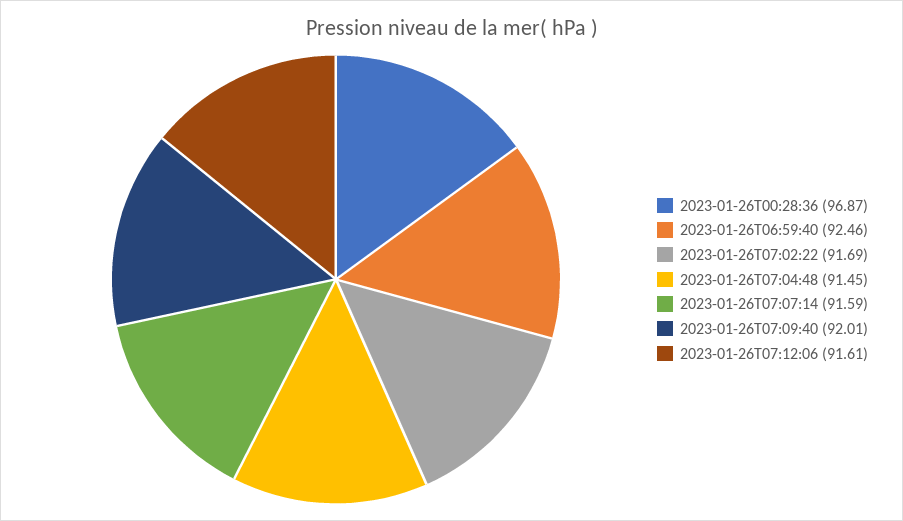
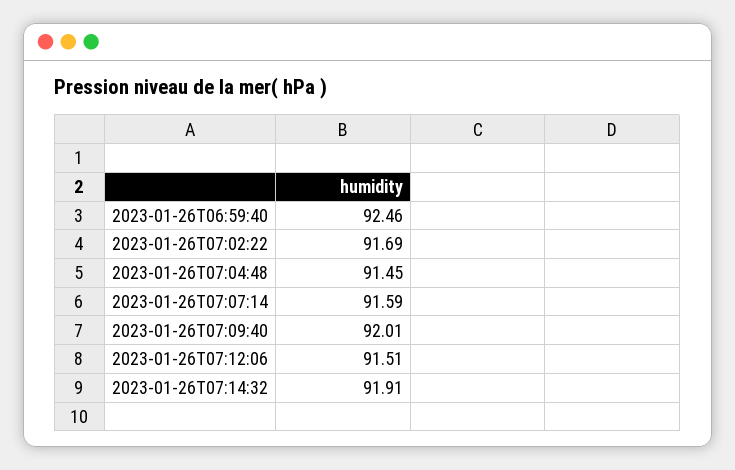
2023-01-26T00:28:36: 96.87 -> none
2023-01-26T07:12:06: 91.61 -> 91.51
2023-01-26T07:14:32: none -> 91.91

